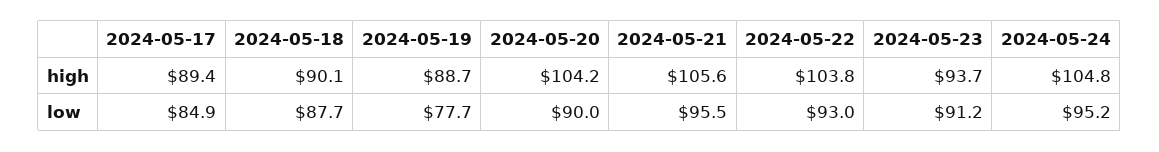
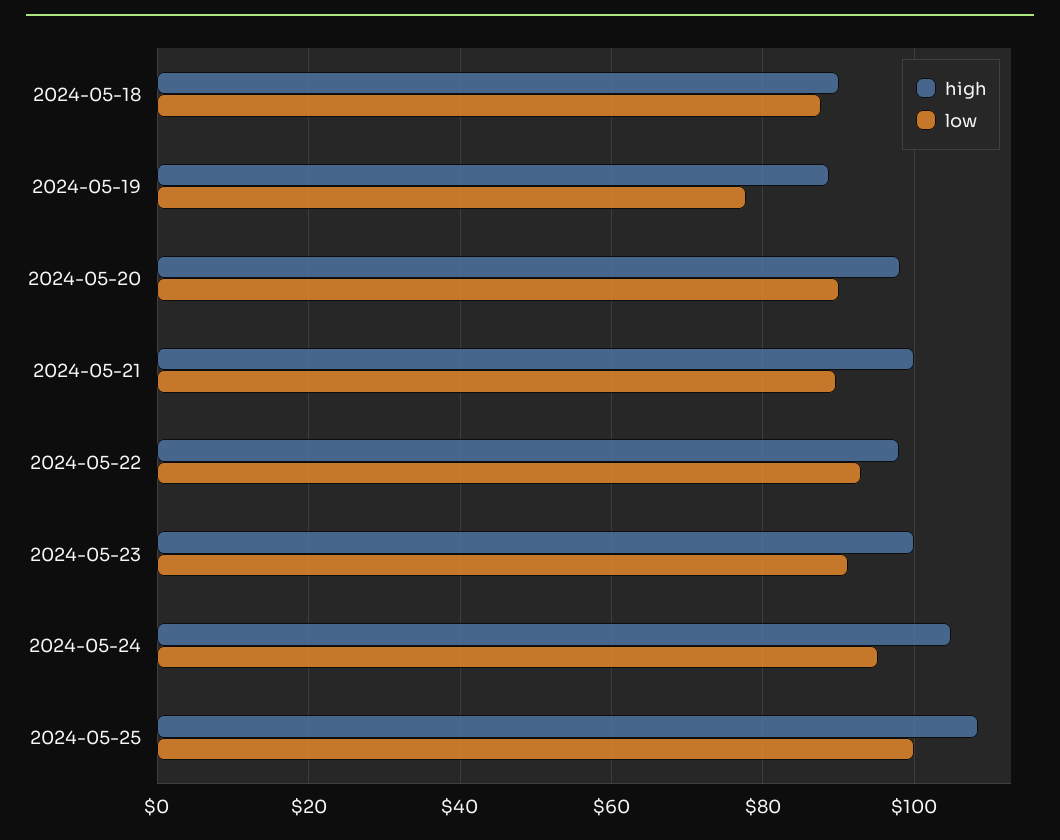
high, 2024-05-17: 89.4 -> none
high, 2024-05-20: 104.2 -> 98
high, 2024-05-21: 105.6 -> 100
high, 2024-05-22: 103.8 -> 98
high, 2024-05-23: 93.7 -> 100
low, 2024-05-17: 84.9 -> none
low, 2024-05-21: 95.5 -> 90
high, 2024-05-25: none -> 108
low, 2024-05-25: none -> 100

